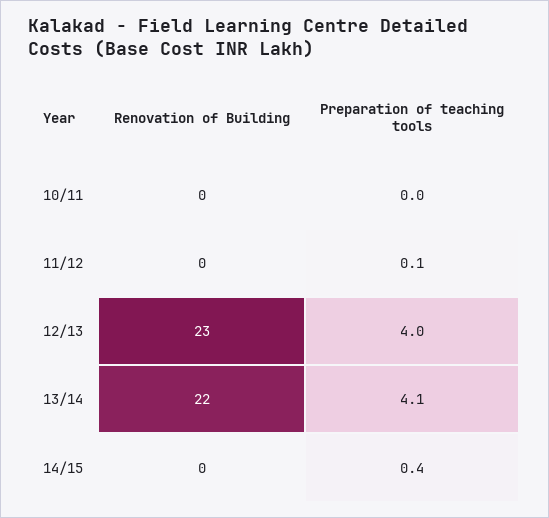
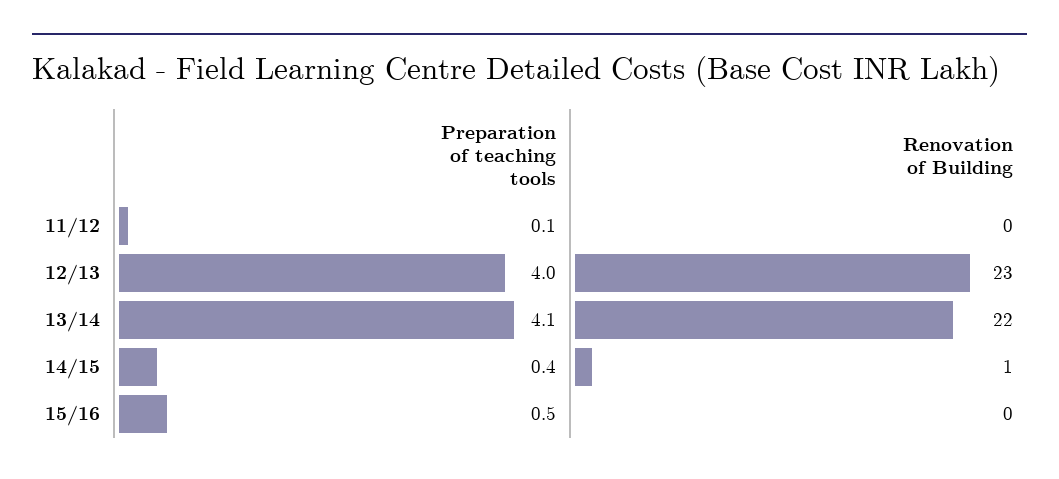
Renovation of Building, 10/11: 0 -> none
Preparation of teaching tools, 10/11: 0 -> none
Renovation of Building, 14/15: 0 -> 1
Preparation of teaching tools, 15/16: none -> 0.5
Renovation of Building, 15/16: none -> 0

